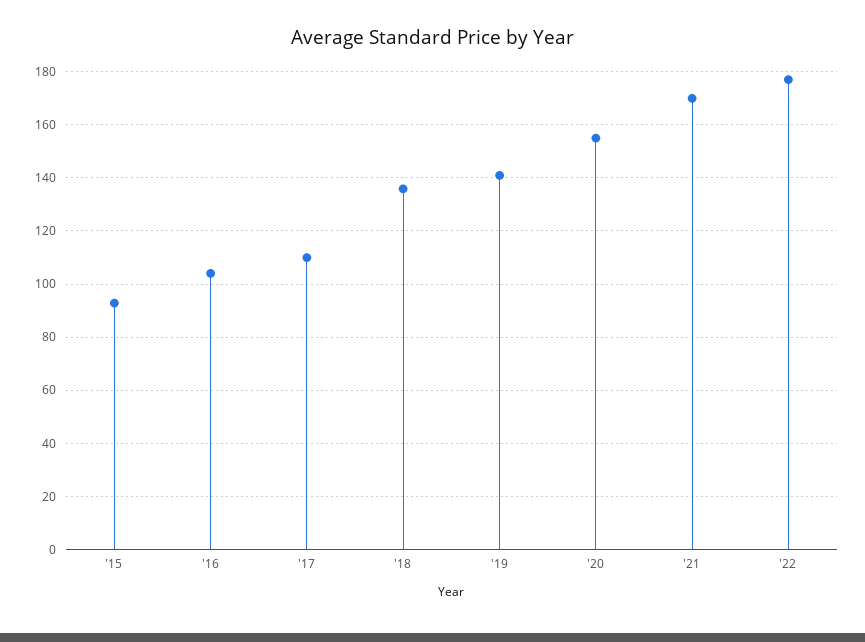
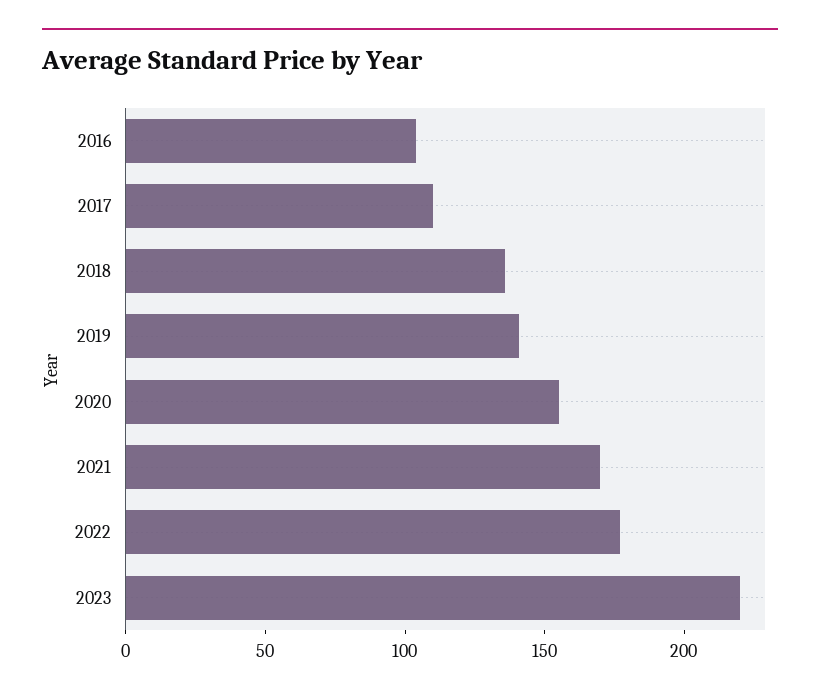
'15: 92.5 -> none
2023: none -> 220

